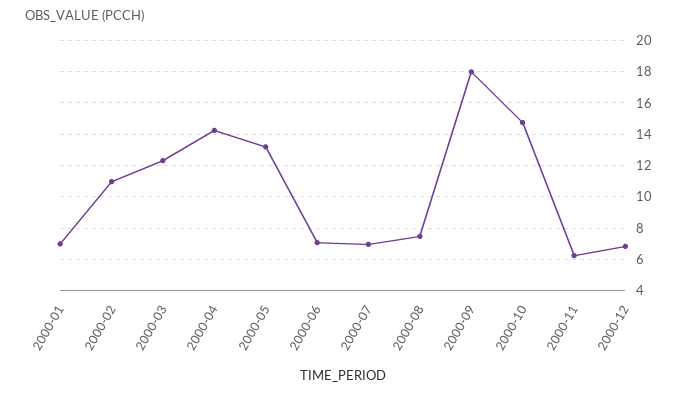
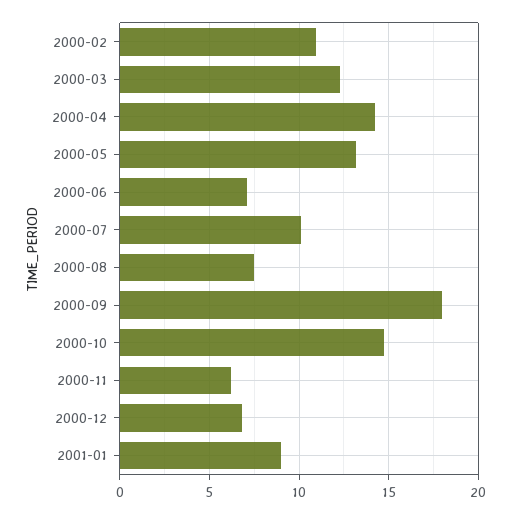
2000-01: 7 -> none
2000-07: 7 -> 10
2001-01: none -> 9

